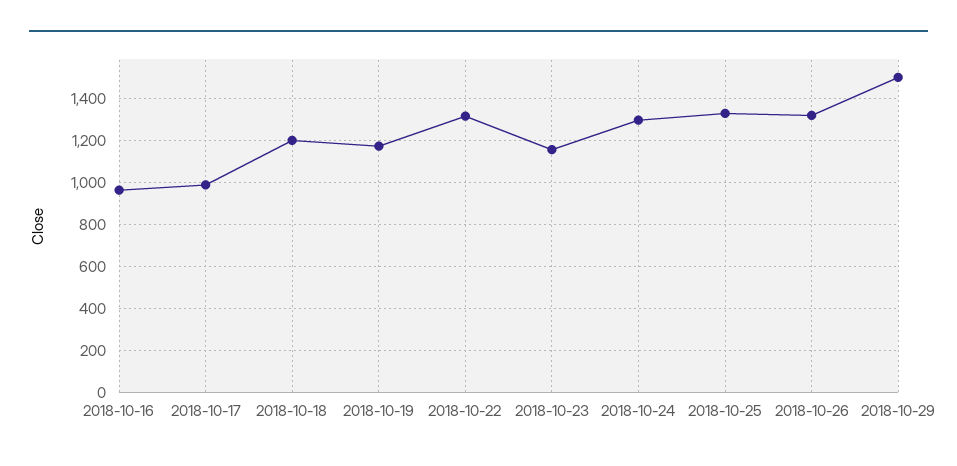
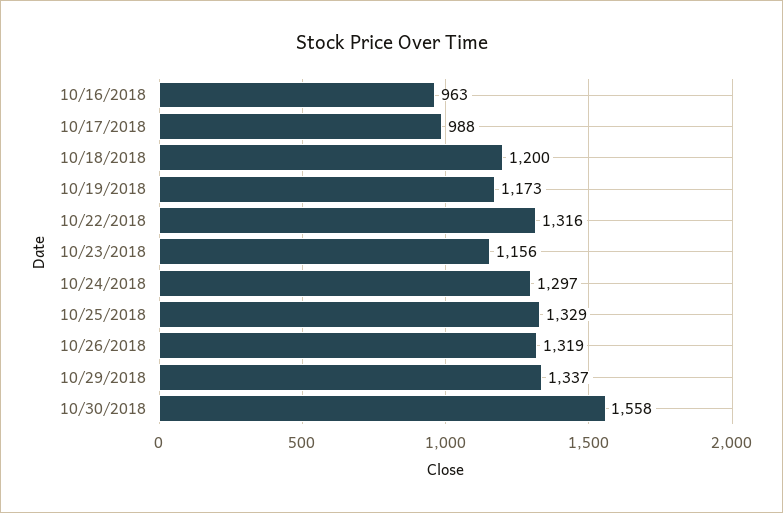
2018-10-29: 1500 -> 1337
10/30/2018: none -> 1558

